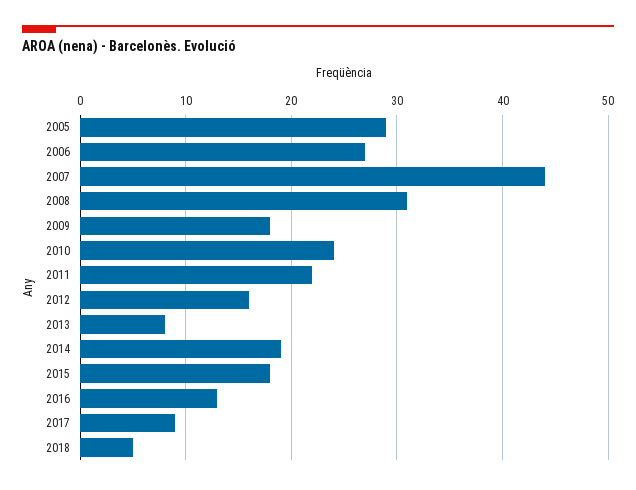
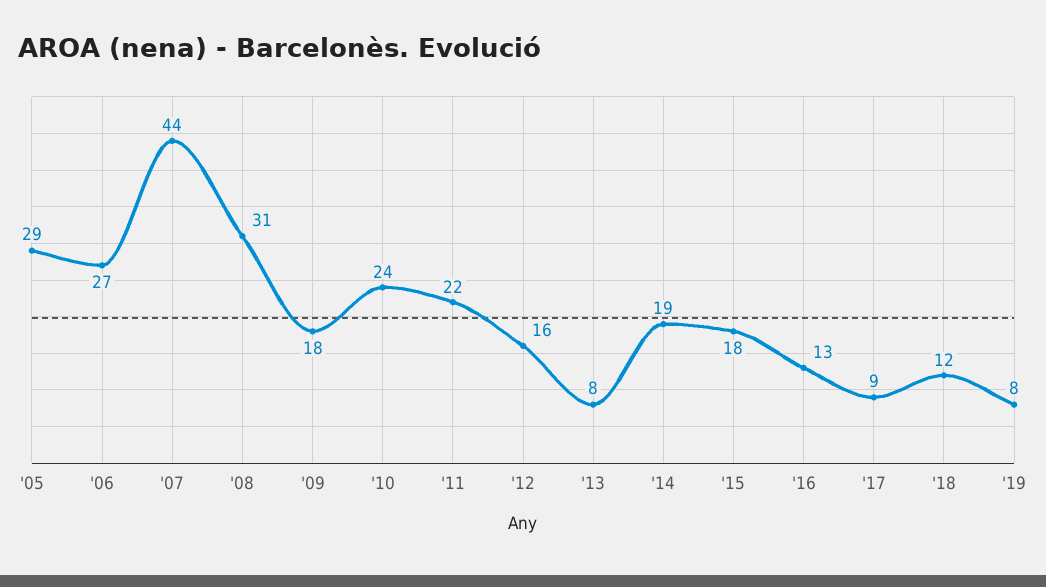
2018: 5 -> 12
'19: none -> 8

